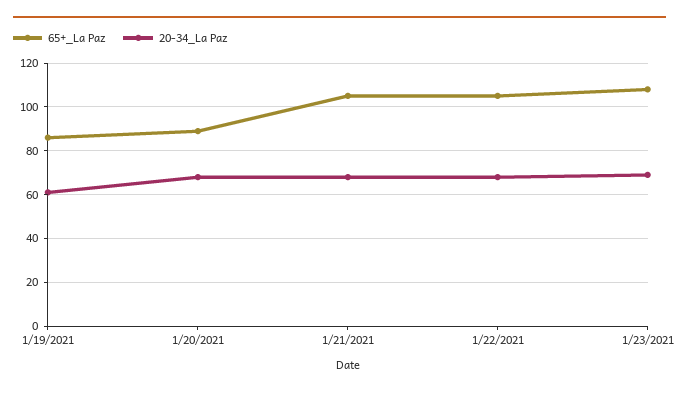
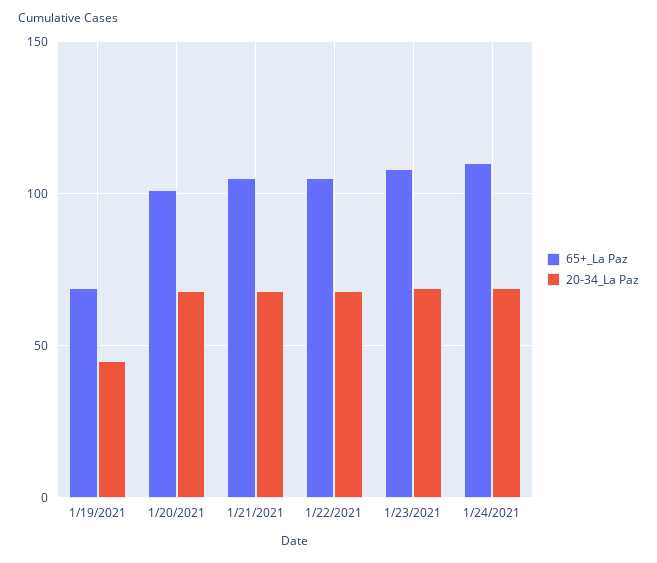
65+_La Paz, 1/19/2021: 85 -> 70
20-34_La Paz, 1/19/2021: 60 -> 45
65+_La Paz, 1/20/2021: 90 -> 100
65+_La Paz, 1/24/2021: none -> 110
20-34_La Paz, 1/24/2021: none -> 70

